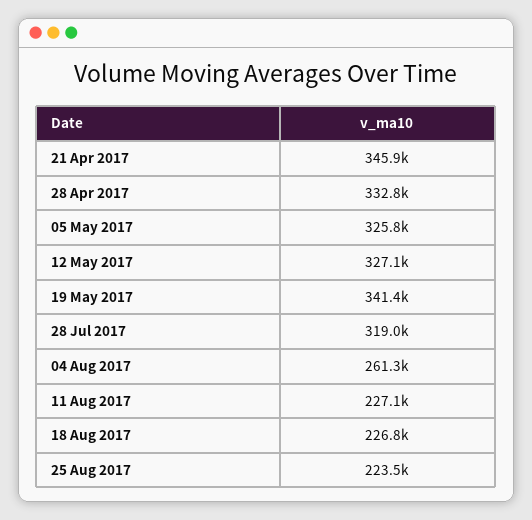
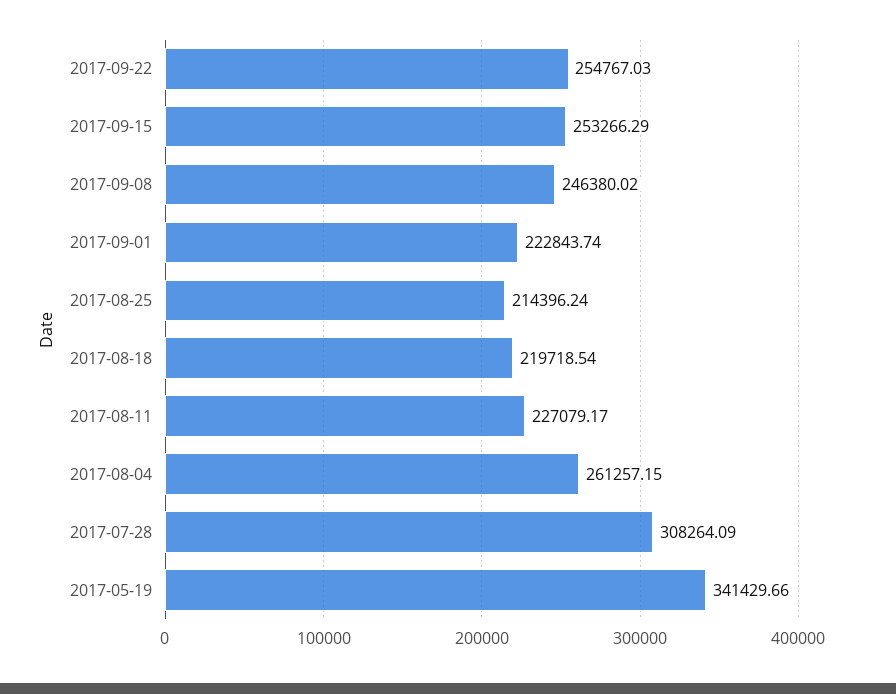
21 Apr 2017: 345900 -> none
28 Apr 2017: 332800 -> none
05 May 2017: 325800 -> none
12 May 2017: 327100 -> none
28 Jul 2017: 319000 -> 308264.09
18 Aug 2017: 226800 -> 219718.54
25 Aug 2017: 223500 -> 214396.24
2017-09-22: none -> 254767.03
2017-09-15: none -> 253266.29
2017-09-08: none -> 246380.02
2017-09-01: none -> 222843.74

